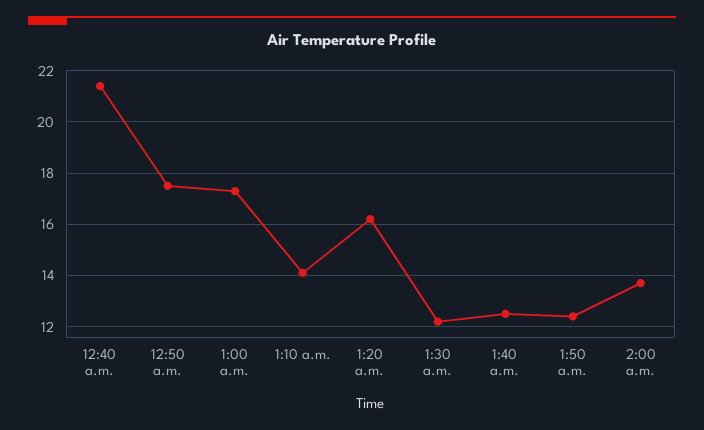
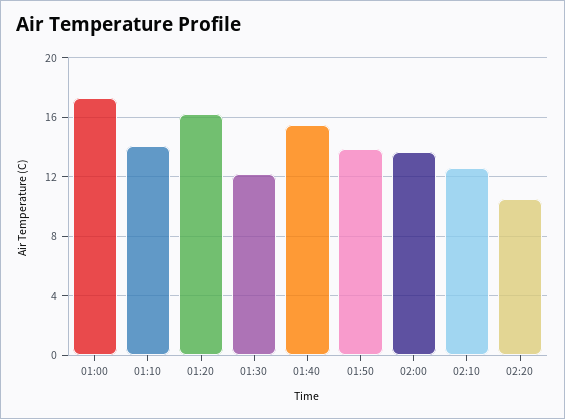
12:40 a.m.: 21.5 -> none
12:50 a.m.: 17.5 -> none
1:40 a.m.: 12.5 -> 15.5
1:50 a.m.: 12.5 -> 14
02:10: none -> 12.5
02:20: none -> 10.5

